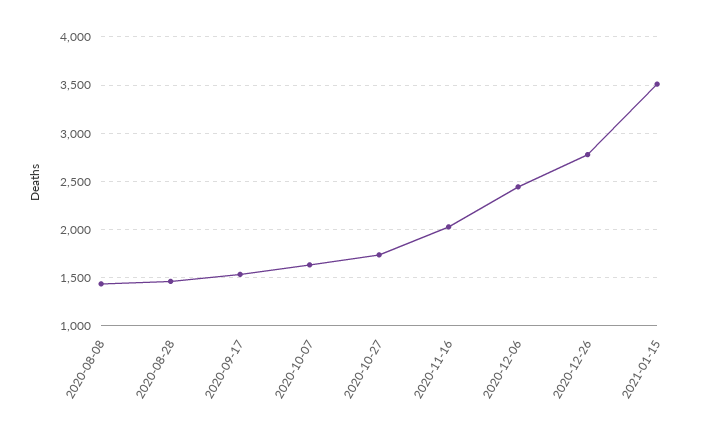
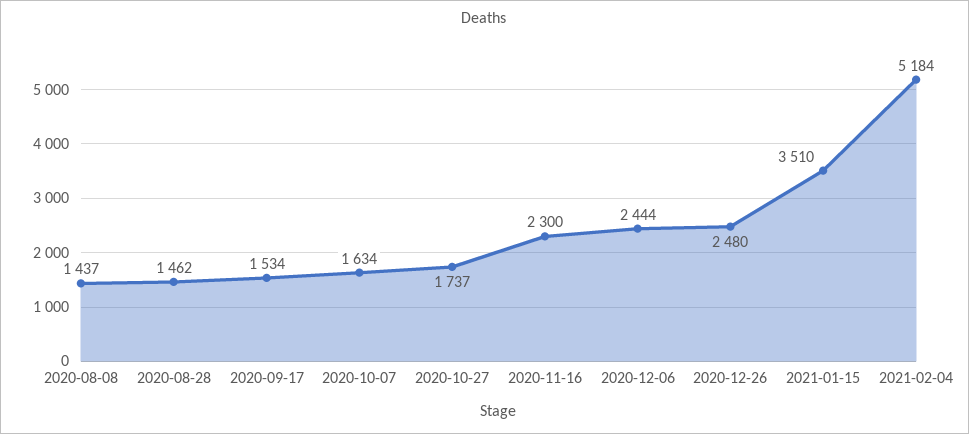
2020-11-16: 2000 -> 2300
2020-12-26: 2800 -> 2480
2021-02-04: none -> 5184

